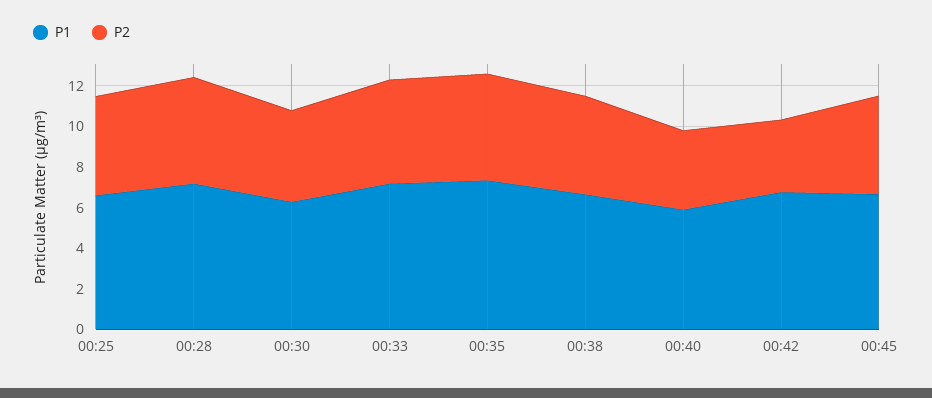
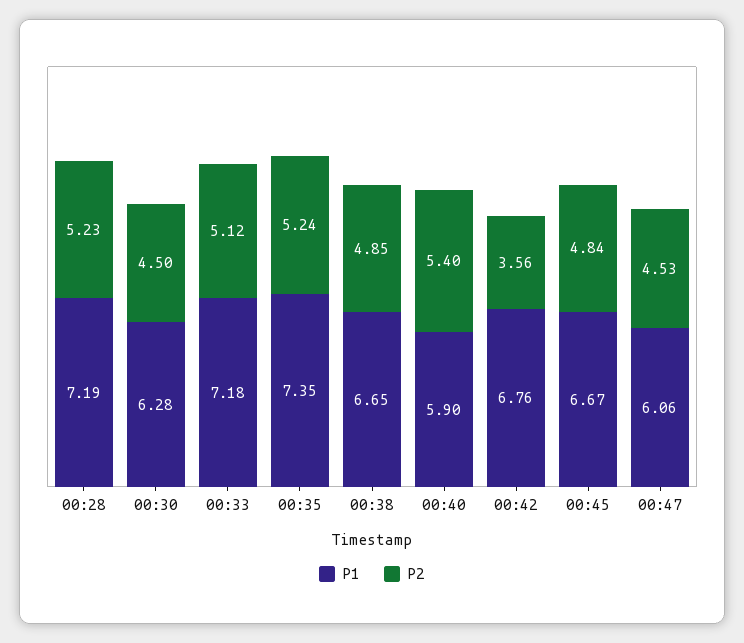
P1, 00:25: 6.5 -> none
P2, 00:25: 5 -> none
P2, 00:40: 4 -> 5.4
P1, 00:47: none -> 6.06
P2, 00:47: none -> 4.53

